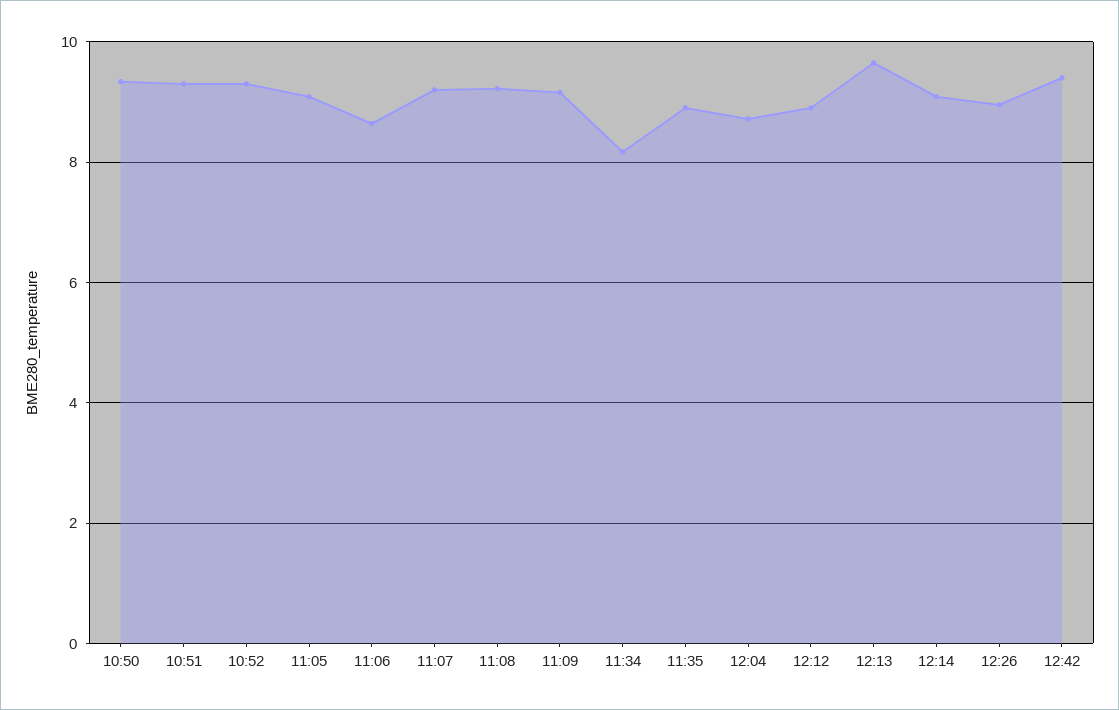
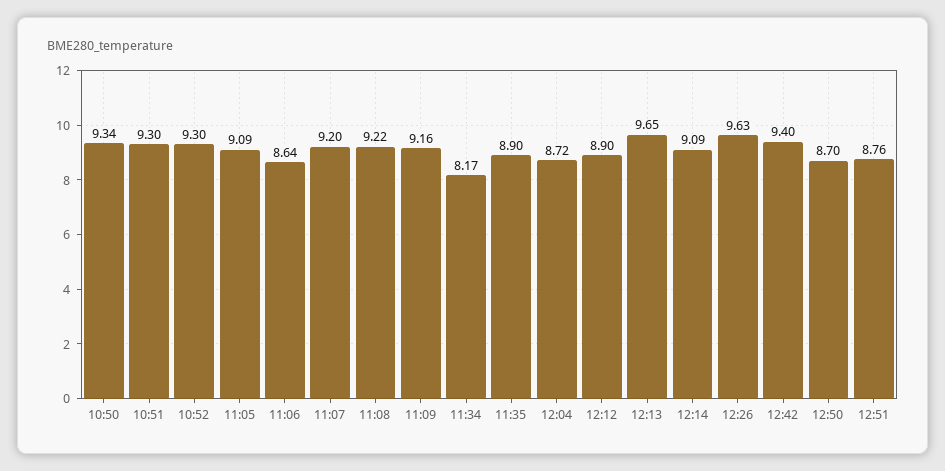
12:26: 9 -> 9.63
12:50: none -> 8.7
12:51: none -> 8.76

